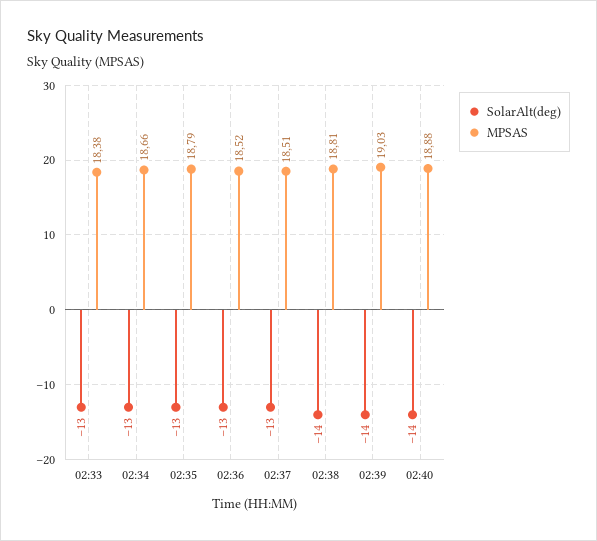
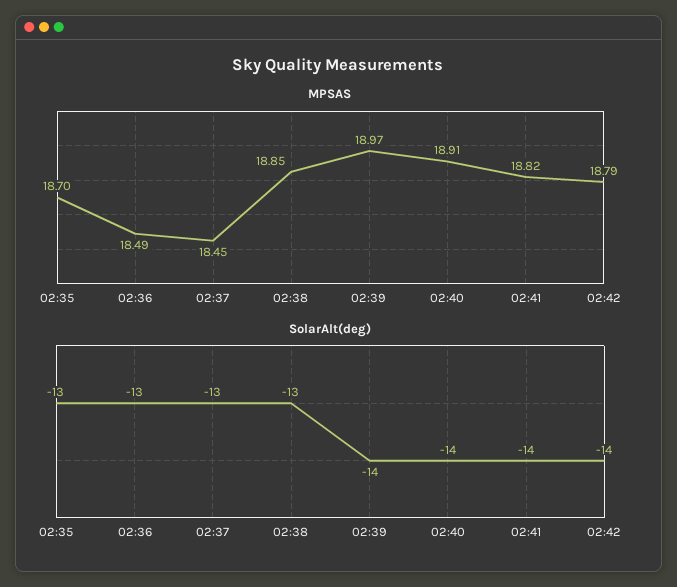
SolarAlt(deg), 02:33: -13 -> none
MPSAS, 02:33: 18.38 -> none
SolarAlt(deg), 02:34: -13 -> none
MPSAS, 02:34: 18.66 -> none
MPSAS, 02:35: 18.79 -> 18.7
MPSAS, 02:36: 18.52 -> 18.49
MPSAS, 02:37: 18.51 -> 18.45
SolarAlt(deg), 02:38: -14 -> -13
MPSAS, 02:38: 18.81 -> 18.85
MPSAS, 02:39: 19.03 -> 18.97
MPSAS, 02:40: 18.88 -> 18.91
MPSAS, 02:41: none -> 18.82
MPSAS, 02:42: none -> 18.79
SolarAlt(deg), 02:41: none -> -14
SolarAlt(deg), 02:42: none -> -14

